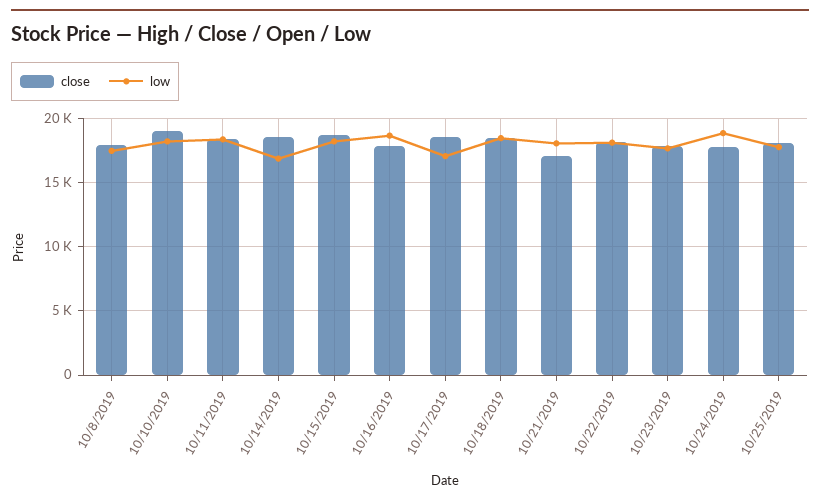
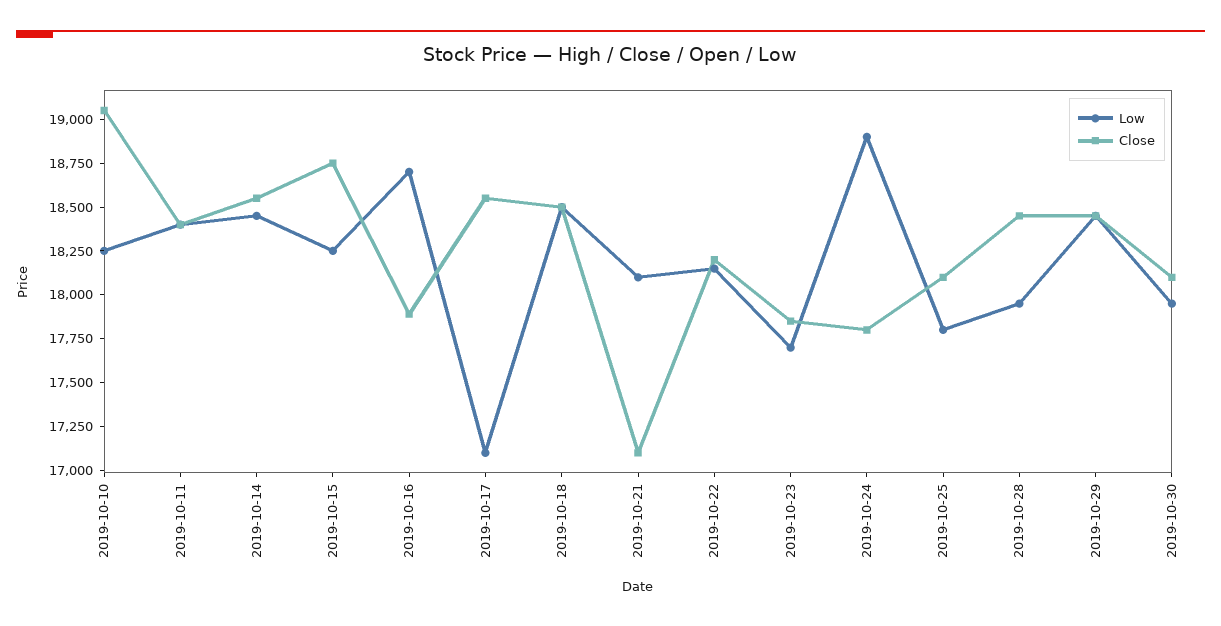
close, 10/8/2019: 18000 -> none
low, 10/8/2019: 17500 -> none
low, 10/14/2019: 17000 -> 18450
low, 2019-10-28: none -> 17950
close, 2019-10-28: none -> 18450
low, 2019-10-29: none -> 18450
close, 2019-10-29: none -> 18450
low, 2019-10-30: none -> 17950
close, 2019-10-30: none -> 18100

